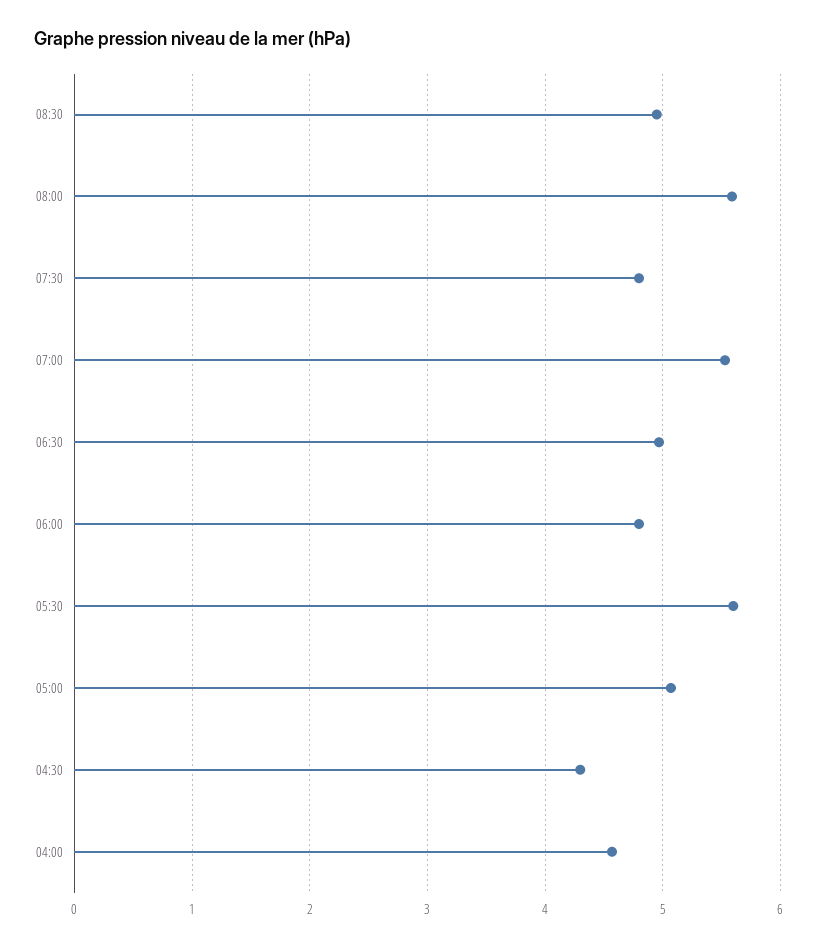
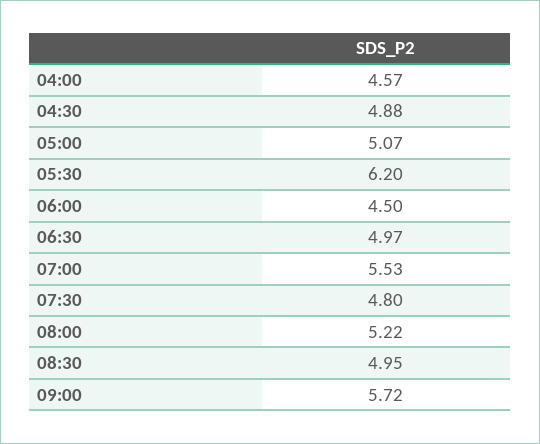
08:00: 5.6 -> 5.22
06:00: 4.8 -> 4.5
05:30: 5.6 -> 6.2
04:30: 4.3 -> 4.88
09:00: none -> 5.72

